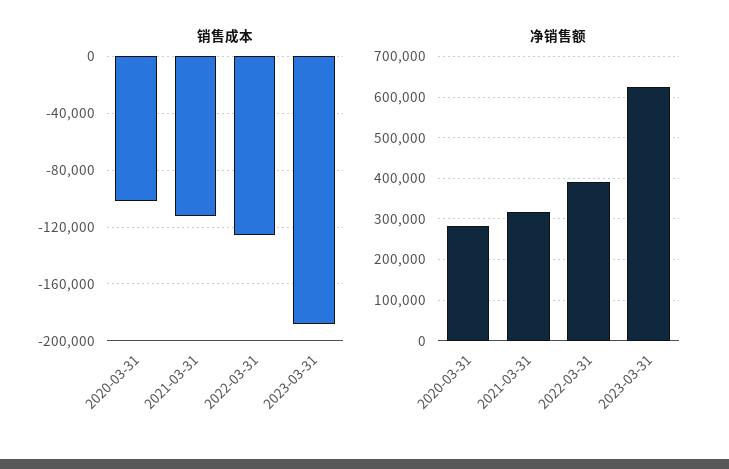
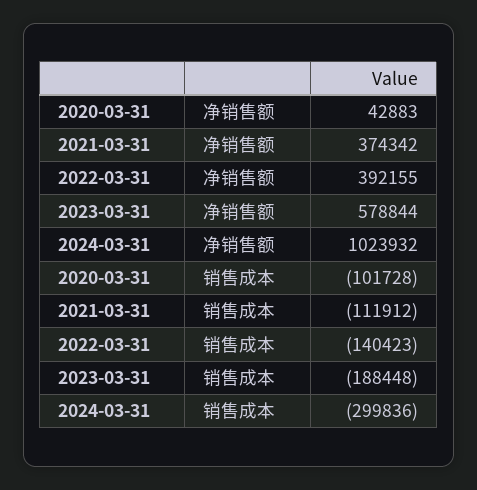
销售成本, 2022-03-31: -125000 -> -140423
净销售额, 2020-03-31: 280000 -> 42883
净销售额, 2021-03-31: 320000 -> 374342
净销售额, 2023-03-31: 620000 -> 578844
净销售额, 2024-03-31: none -> 1023932
销售成本, 2024-03-31: none -> -299836

